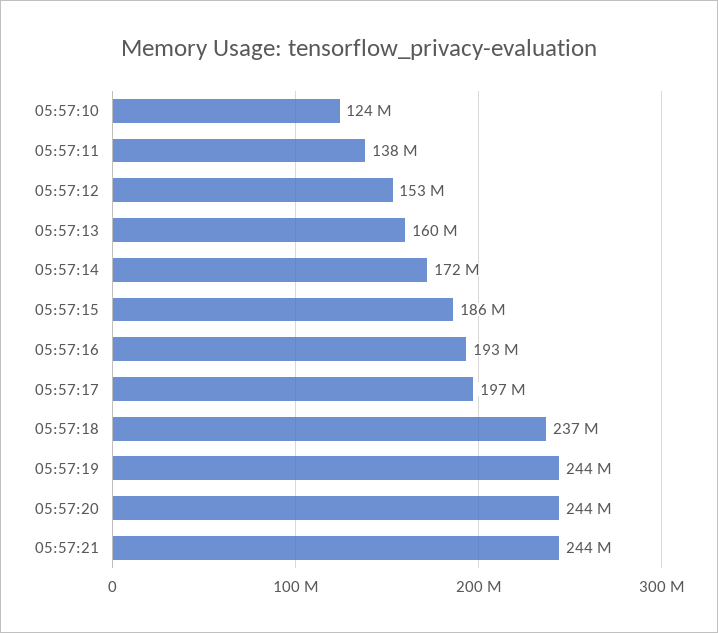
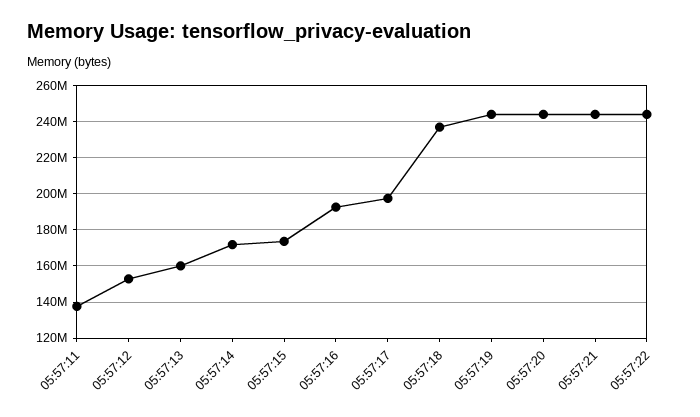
05:57:10: 124000000 -> none
05:57:15: 186000000 -> 175000000
05:57:22: none -> 245000000

